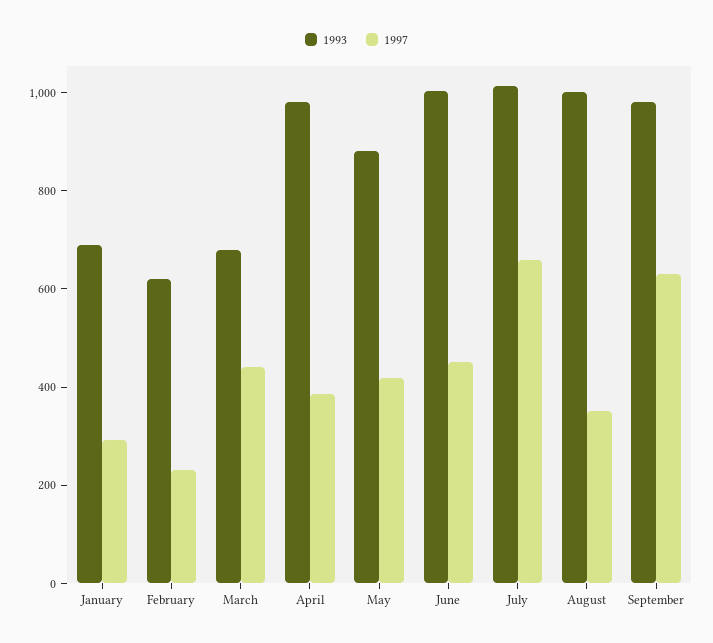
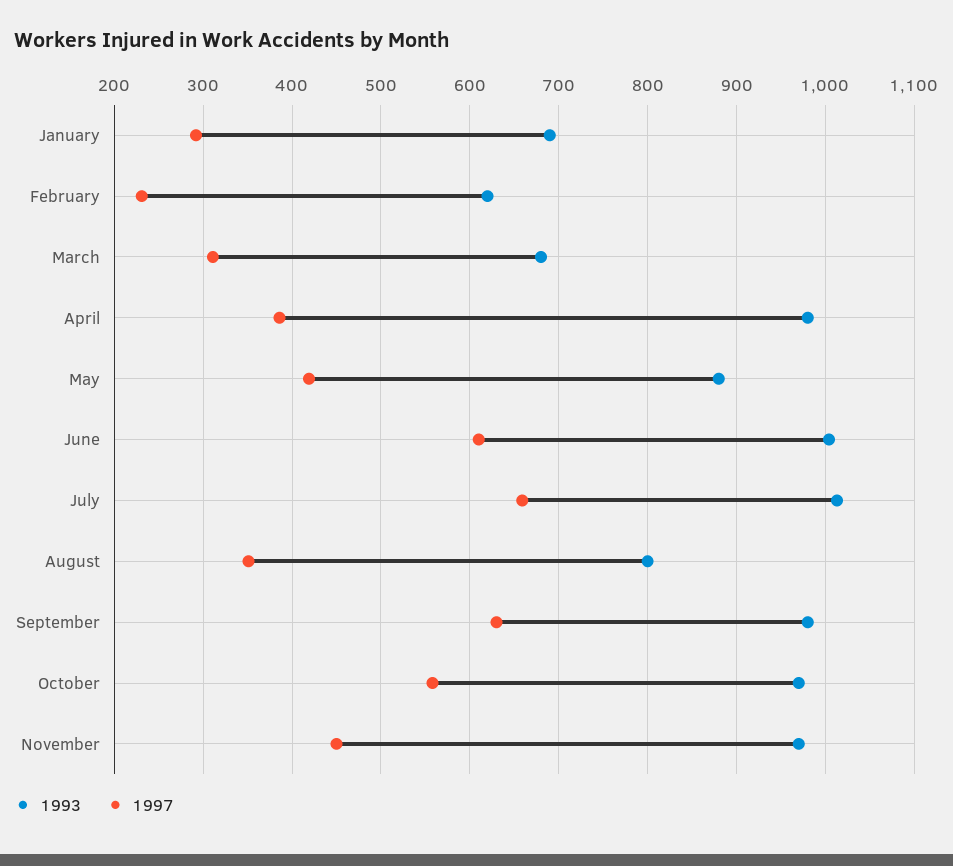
1997, March: 450 -> 310
1997, June: 450 -> 610
1993, August: 1000 -> 800
1993, October: none -> 970
1997, October: none -> 560
1993, November: none -> 970
1997, November: none -> 450

